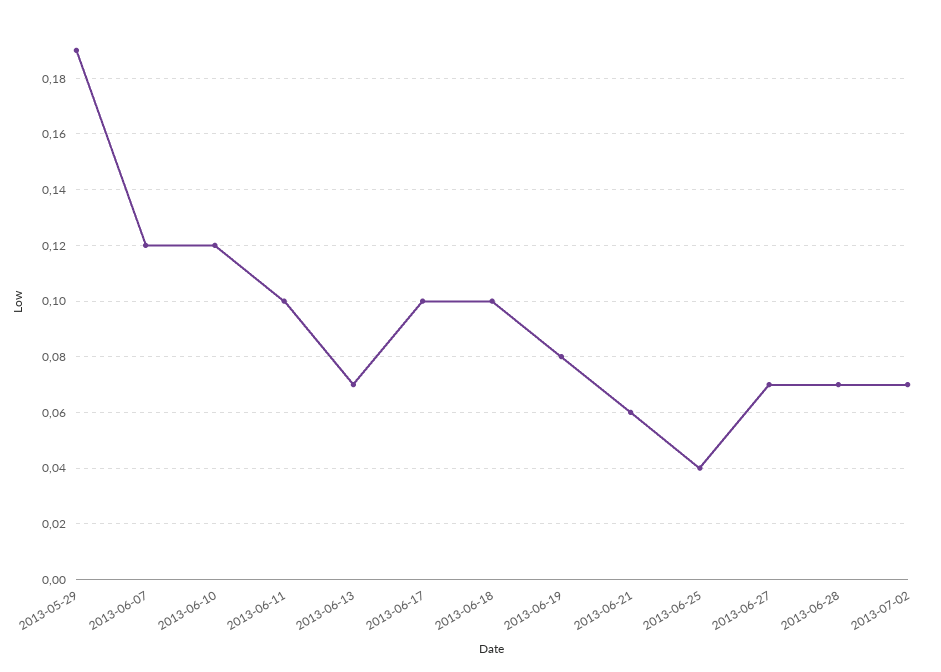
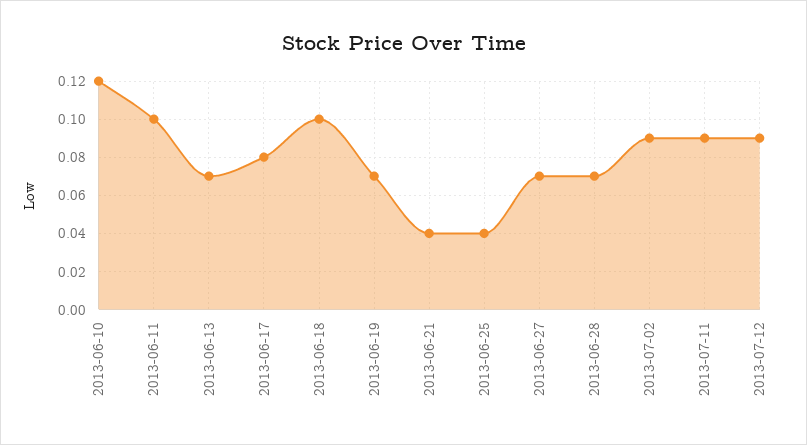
2013-05-29: 0.19 -> none
2013-06-07: 0.12 -> none
2013-06-17: 0.1 -> 0.08
2013-06-19: 0.08 -> 0.07
2013-06-21: 0.06 -> 0.04
2013-07-02: 0.07 -> 0.09
2013-07-11: none -> 0.09
2013-07-12: none -> 0.09

